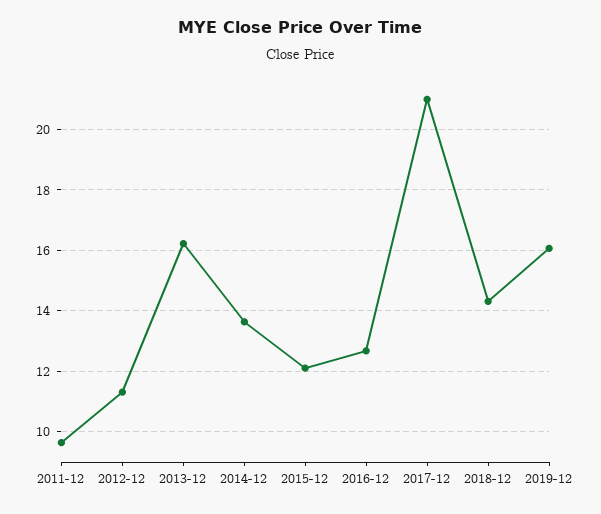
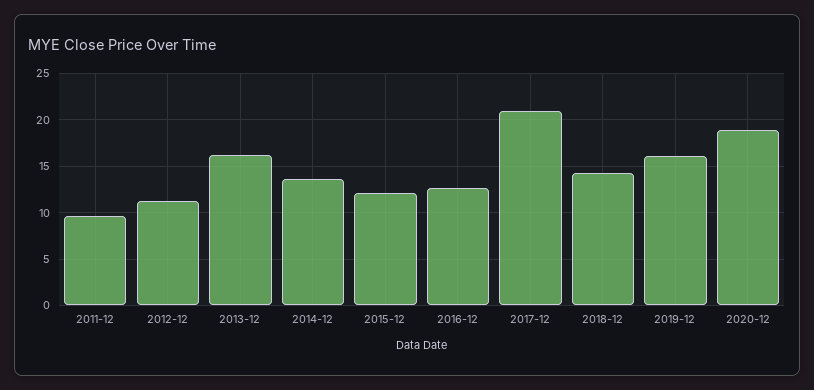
2020-12: none -> 19

